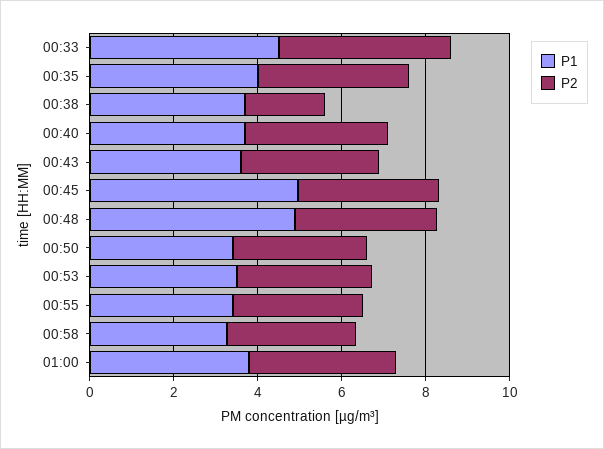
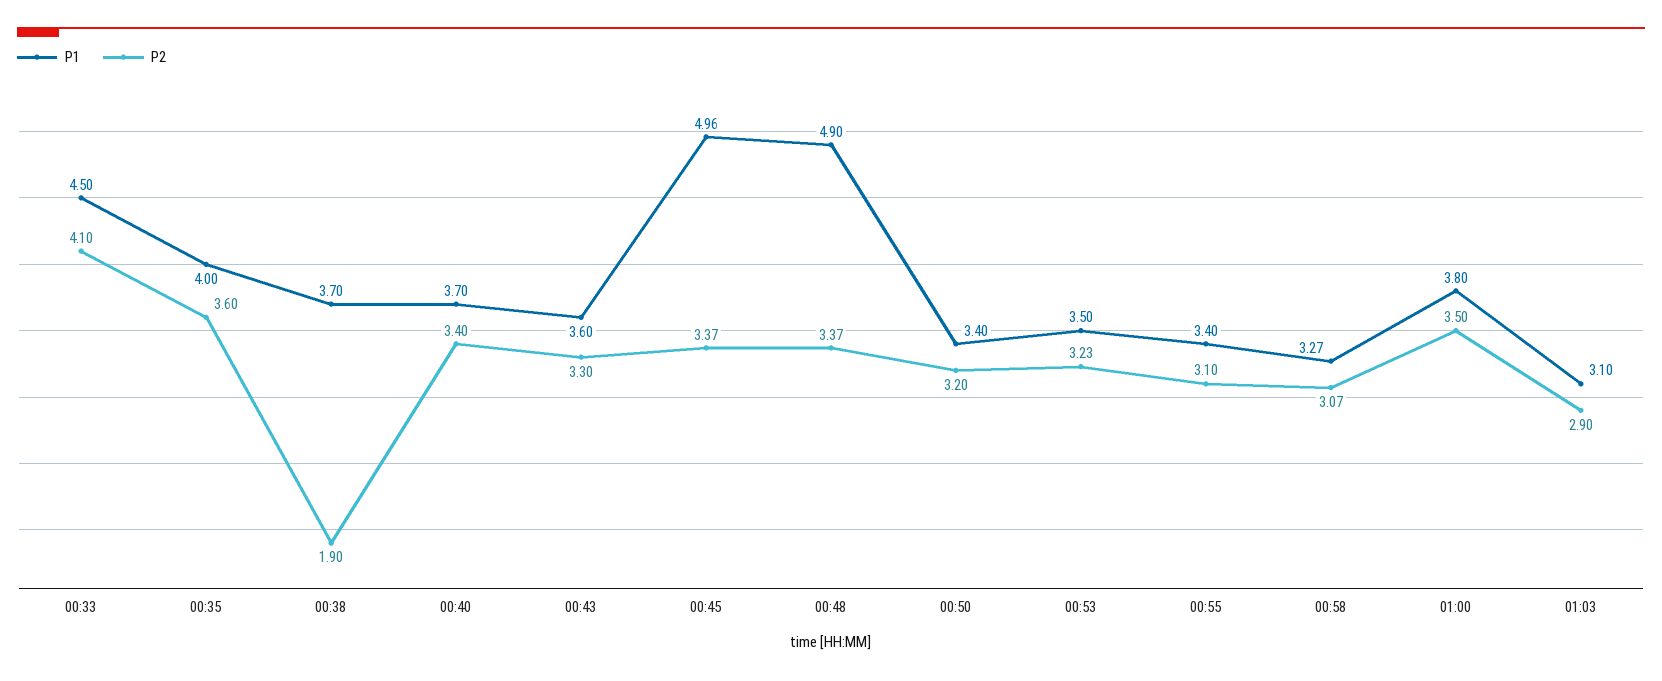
P1, 01:03: none -> 3.1
P2, 01:03: none -> 2.9

